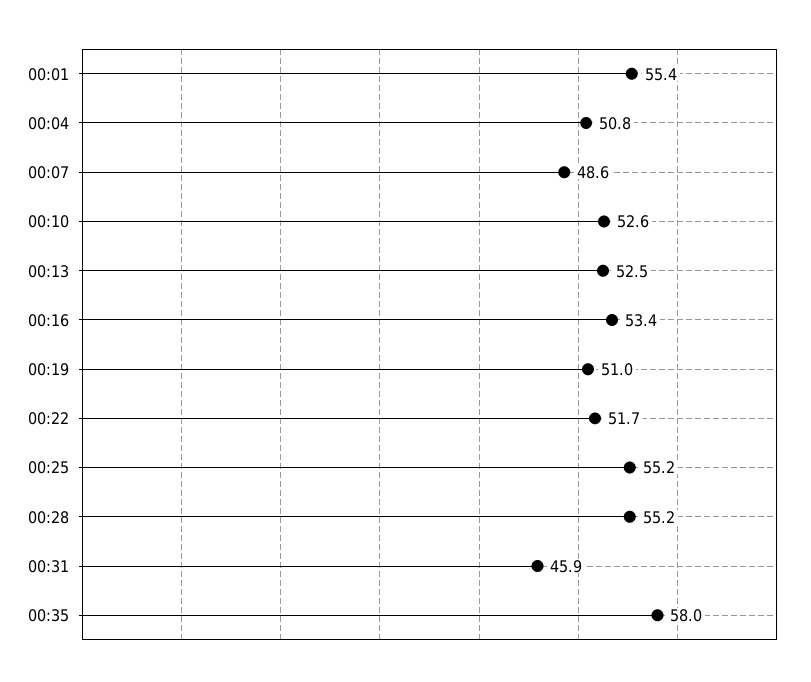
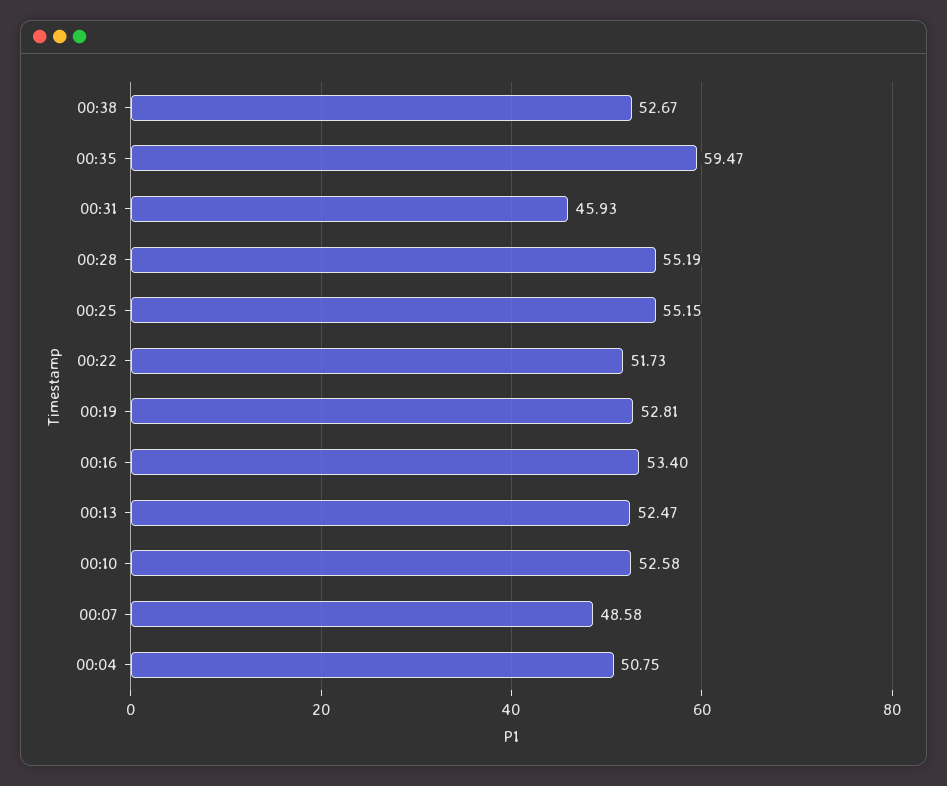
00:01: 55.4 -> none
00:19: 51 -> 52.81
00:35: 58 -> 59.47
00:38: none -> 52.67

